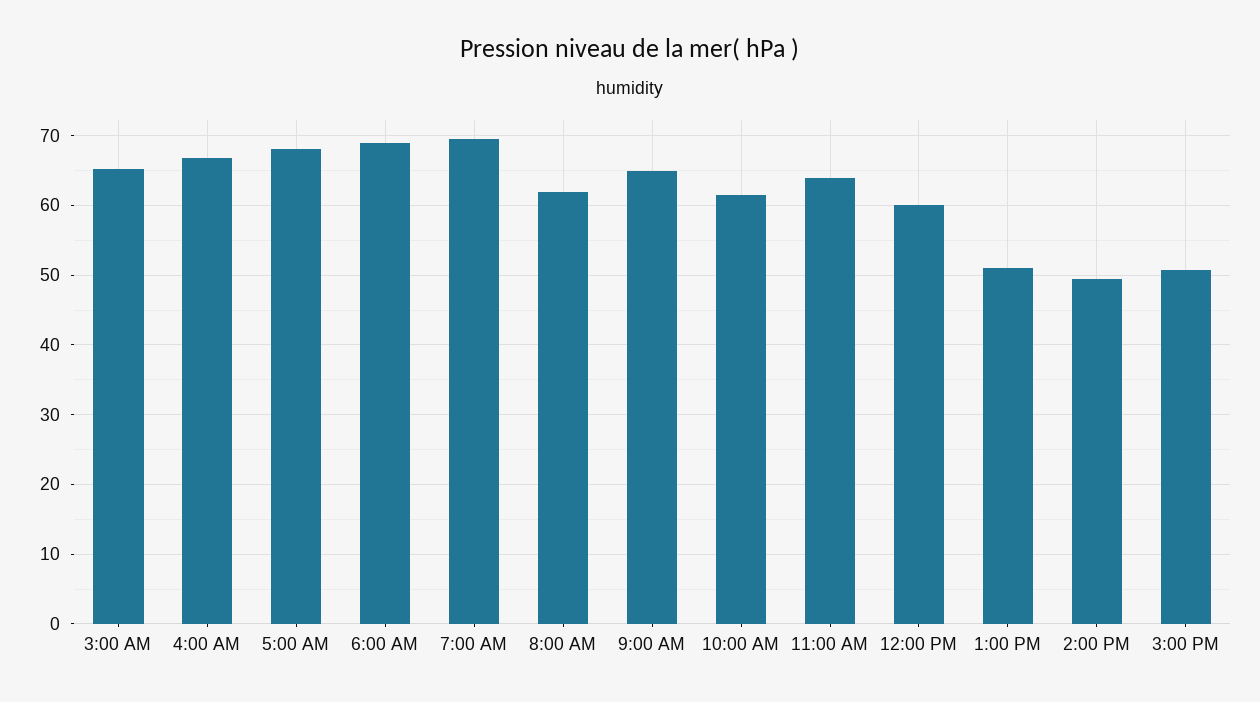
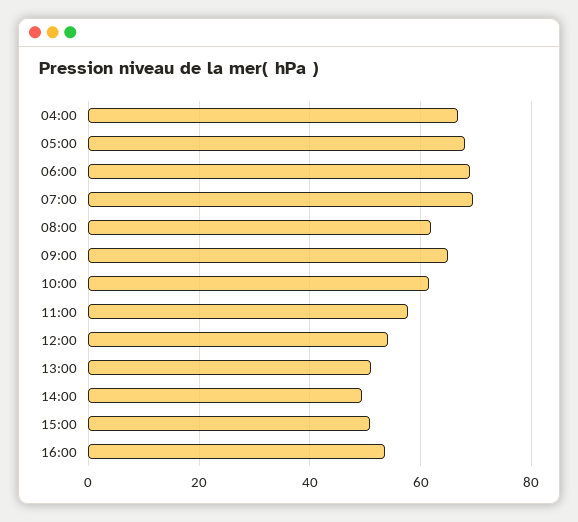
3:00 AM: 65 -> none
11:00 AM: 64 -> 58
12:00 PM: 60 -> 54
16:00: none -> 54

